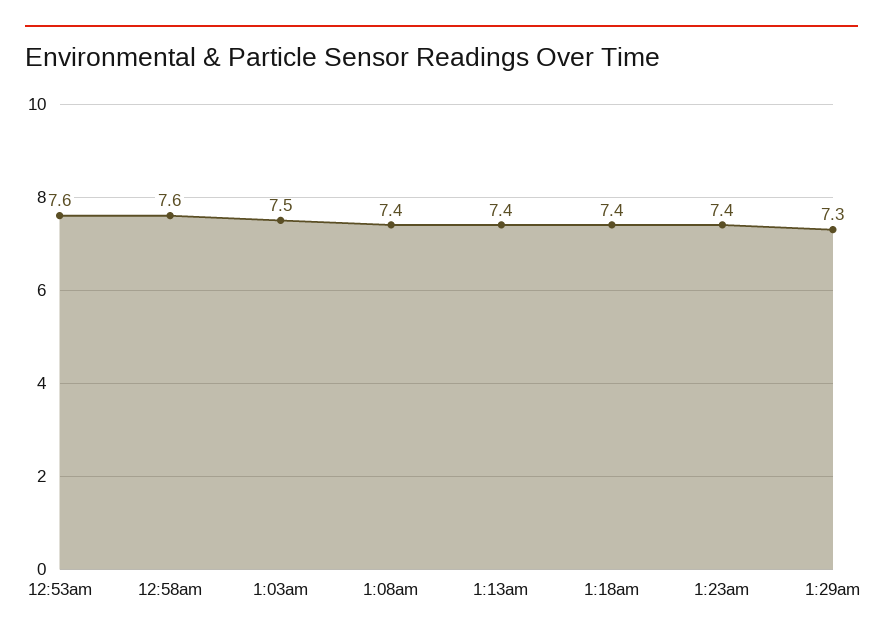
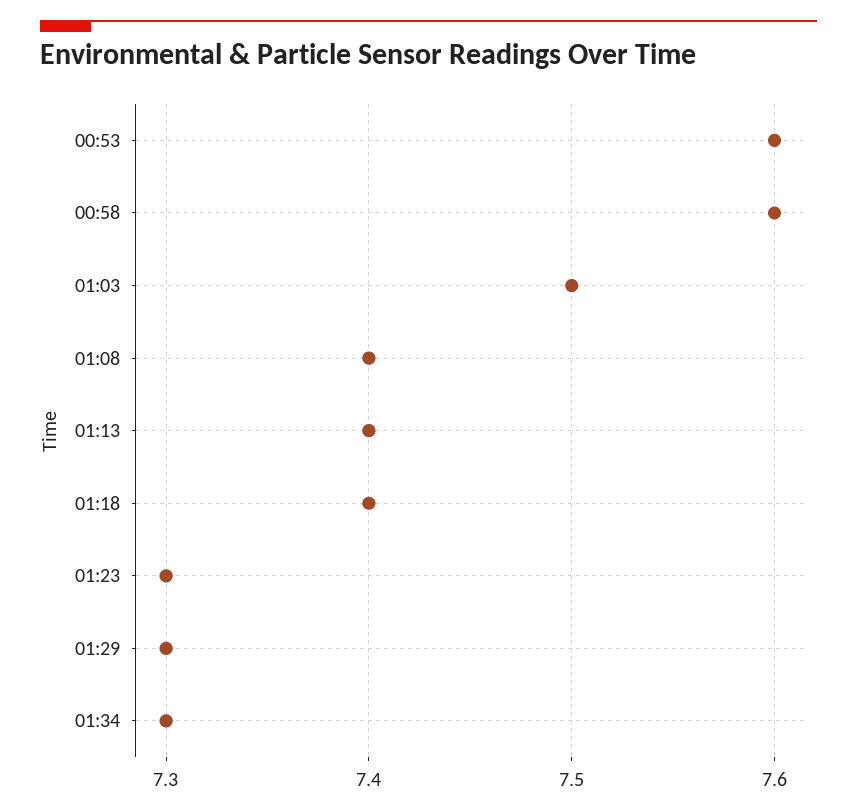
1:23am: 7.4 -> 7.3
01:34: none -> 7.3

